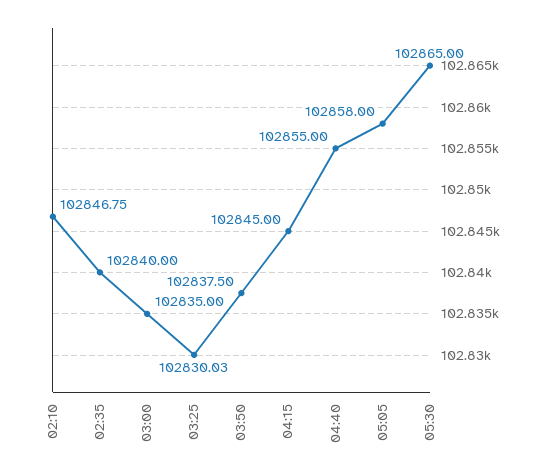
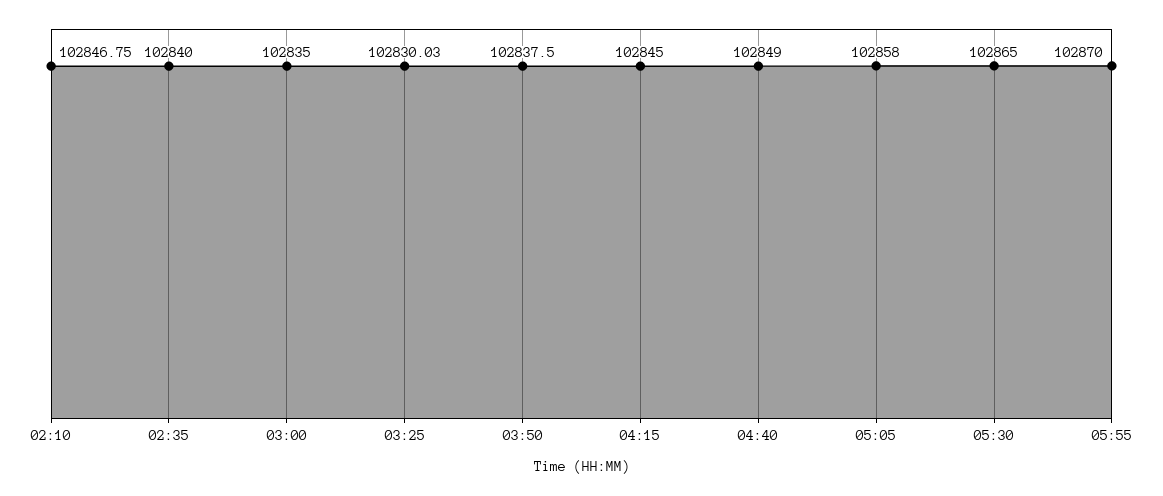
04:40: 102855 -> 102849
05:55: none -> 102870

